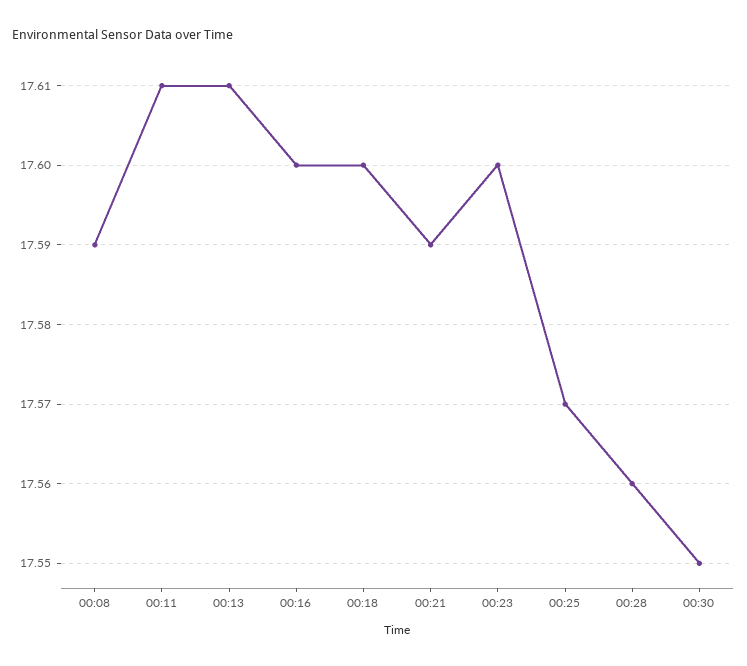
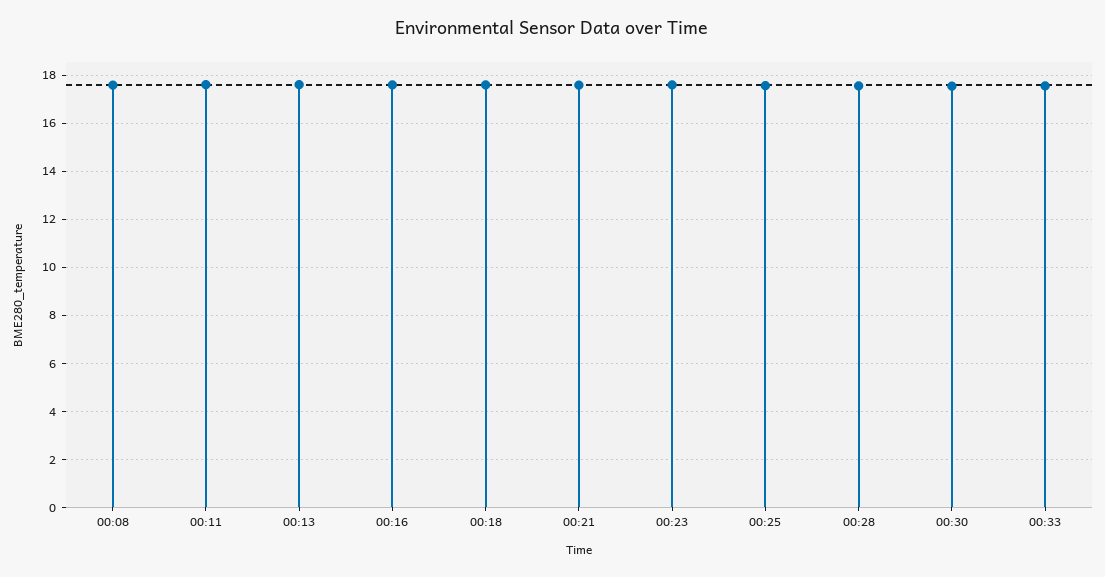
00:33: none -> 17.5

